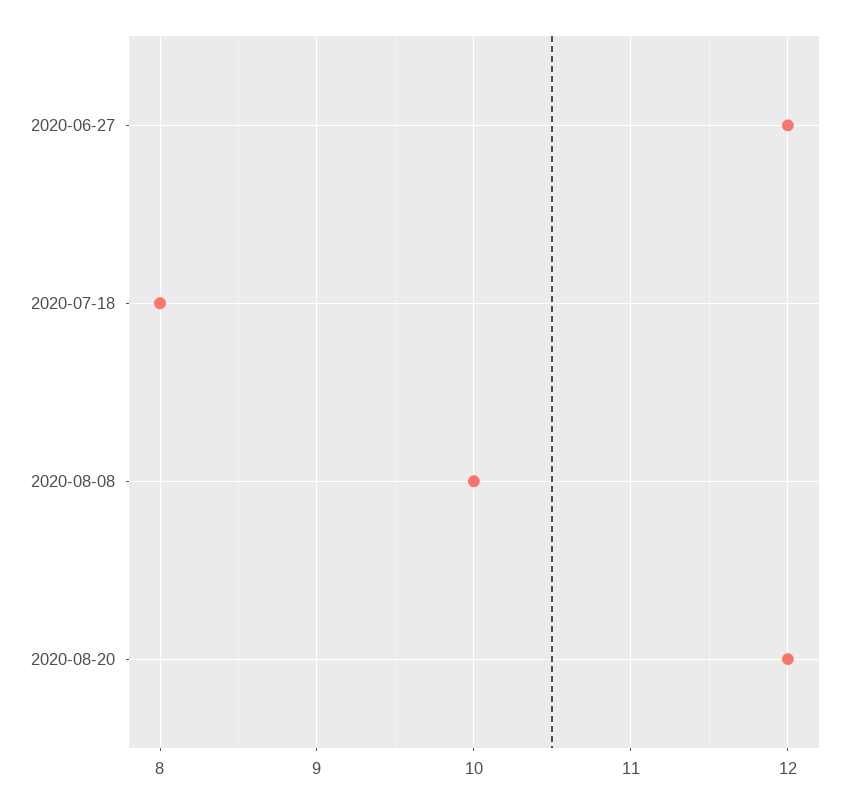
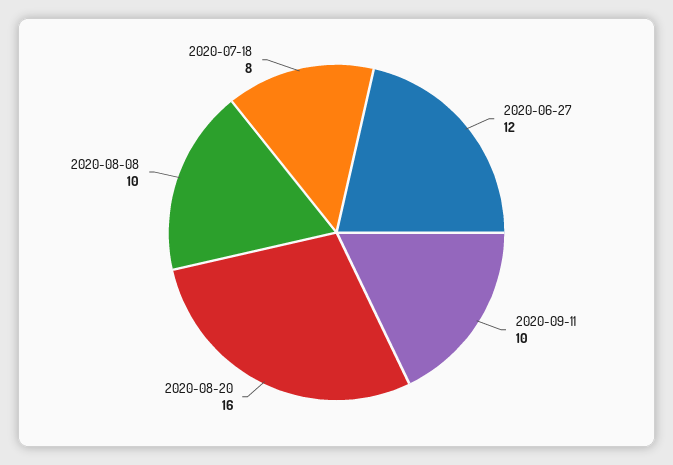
2020-08-20: 12 -> 16
2020-09-11: none -> 10

